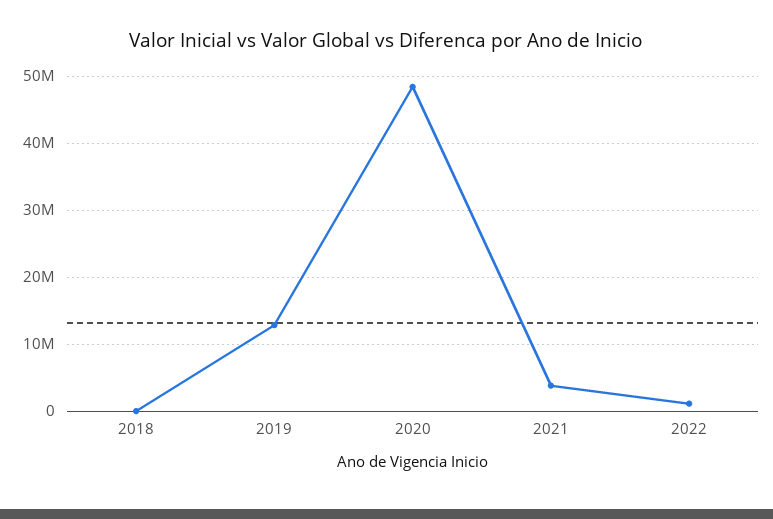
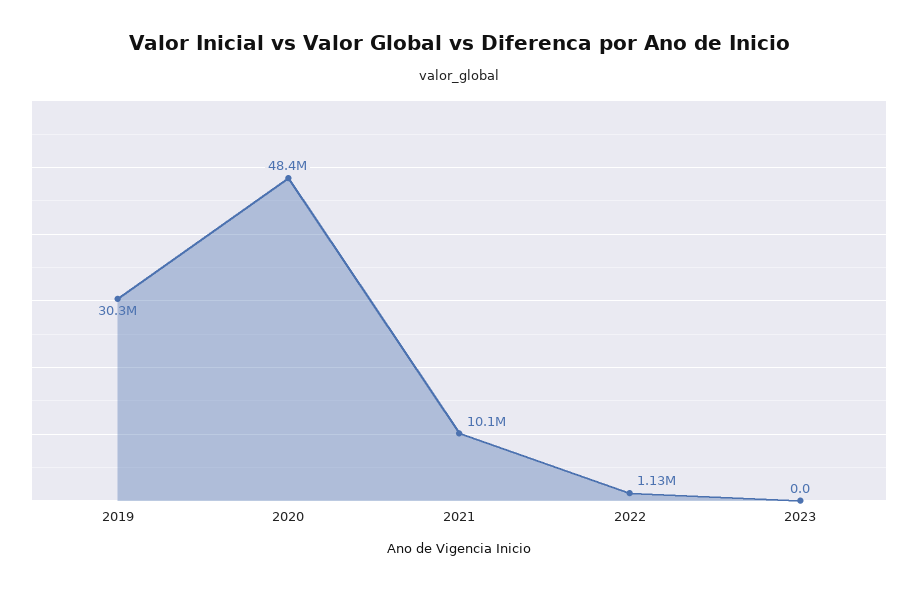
2018: 0 -> none
2019: 13000000 -> 30300000
2021: 4000000 -> 10100000
2023: none -> 0

